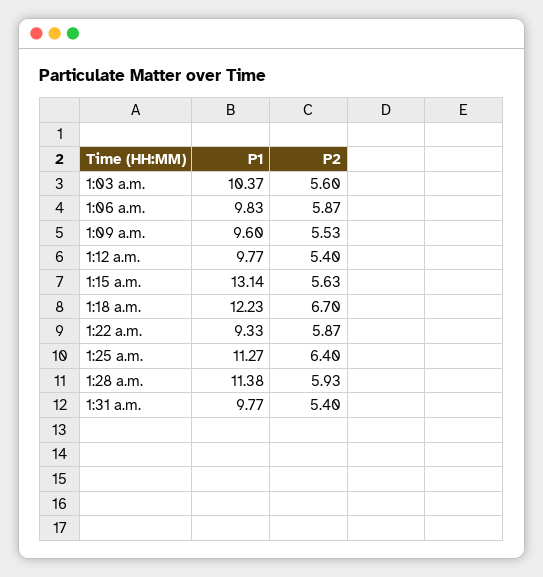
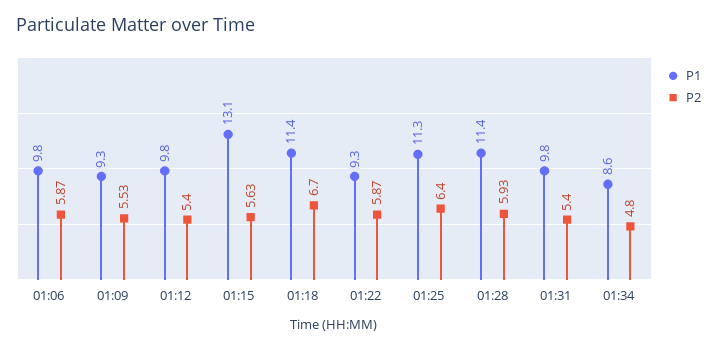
P1, 1:03 a.m.: 10.37 -> none
P2, 1:03 a.m.: 5.6 -> none
P1, 1:09 a.m.: 9.6 -> 9.3
P1, 1:18 a.m.: 12.23 -> 11.4
P1, 01:34: none -> 8.6
P2, 01:34: none -> 4.8

